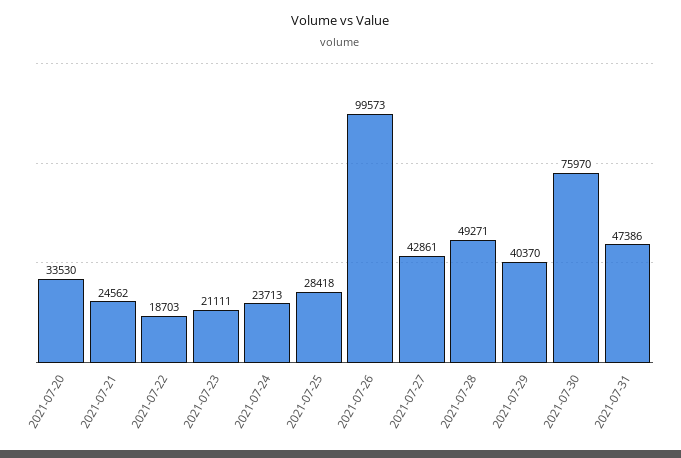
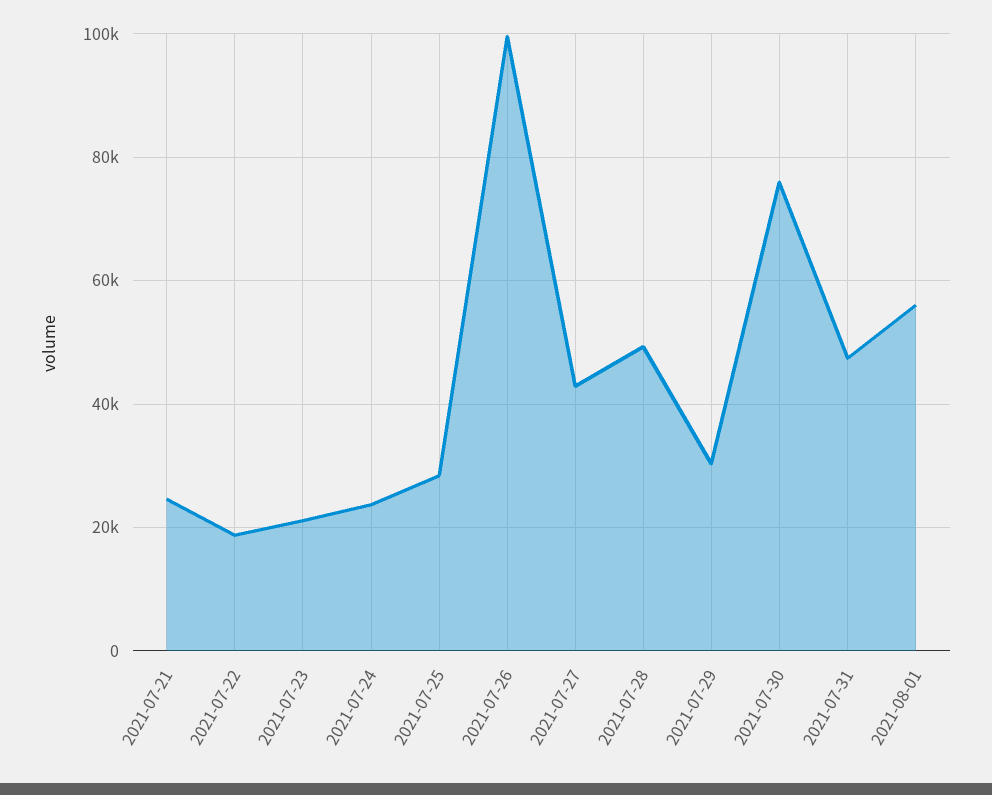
2021-07-20: 33530 -> none
2021-07-29: 40370 -> 30000
2021-08-01: none -> 56000

